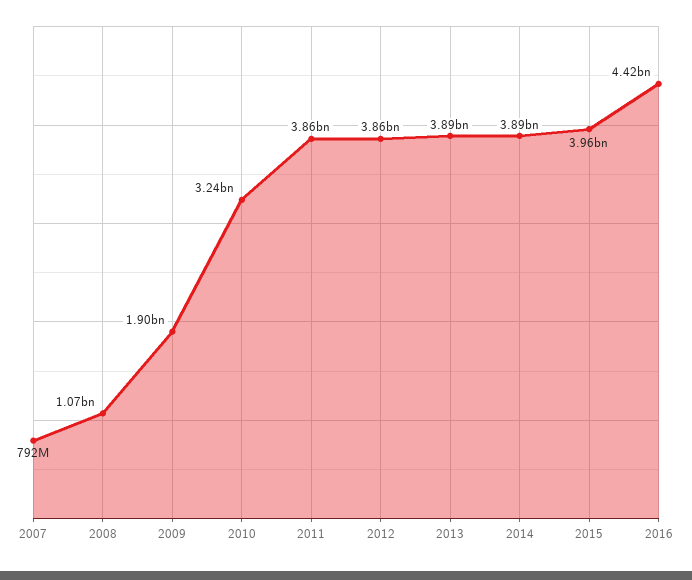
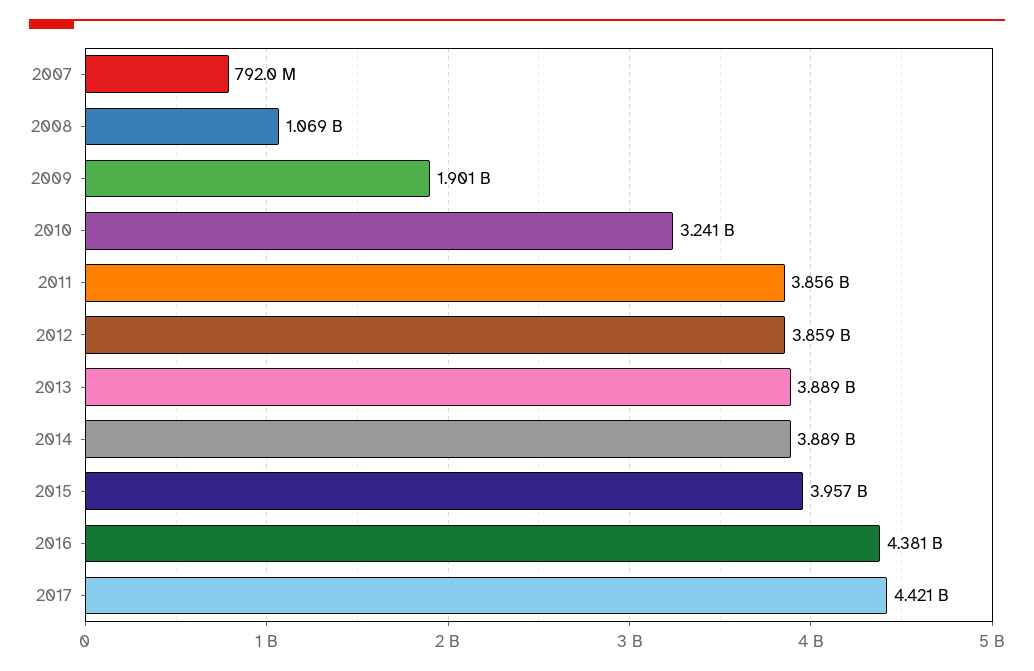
2016: 4420000000 -> 4381000000
2017: none -> 4421000000

